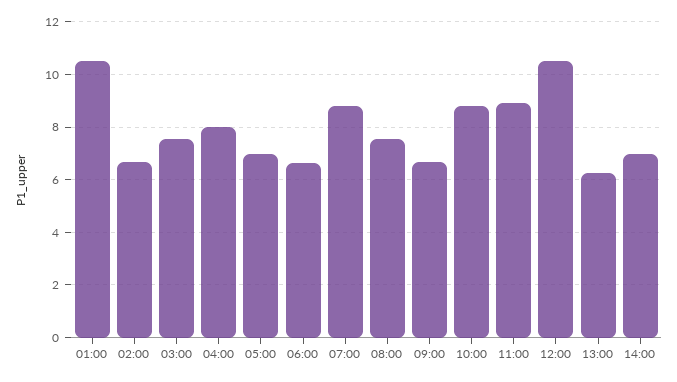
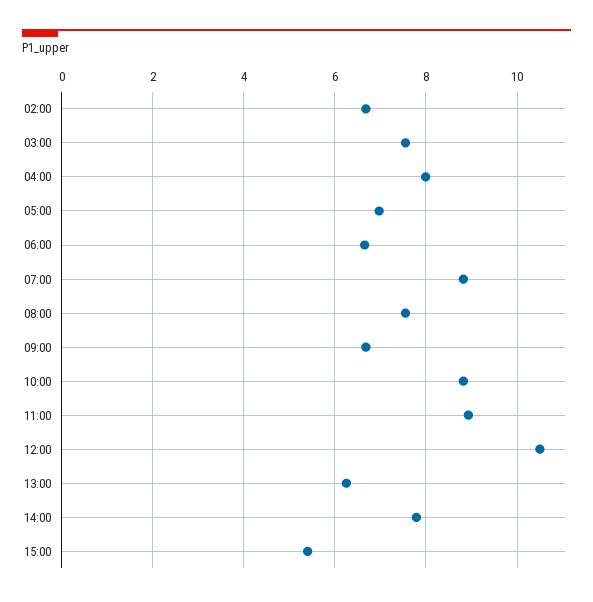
01:00: 10.5 -> none
14:00: 7 -> 7.8
15:00: none -> 5.4

